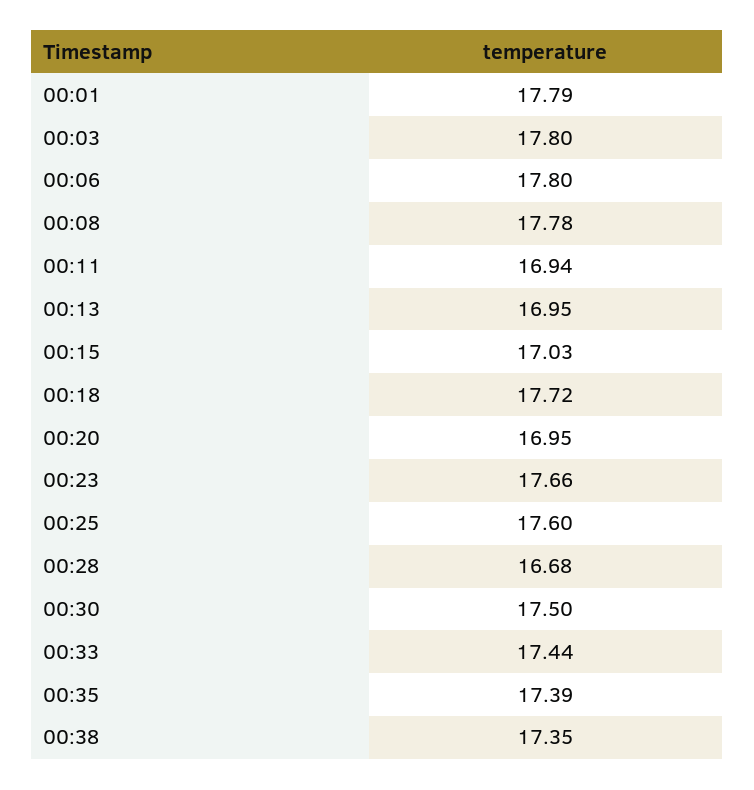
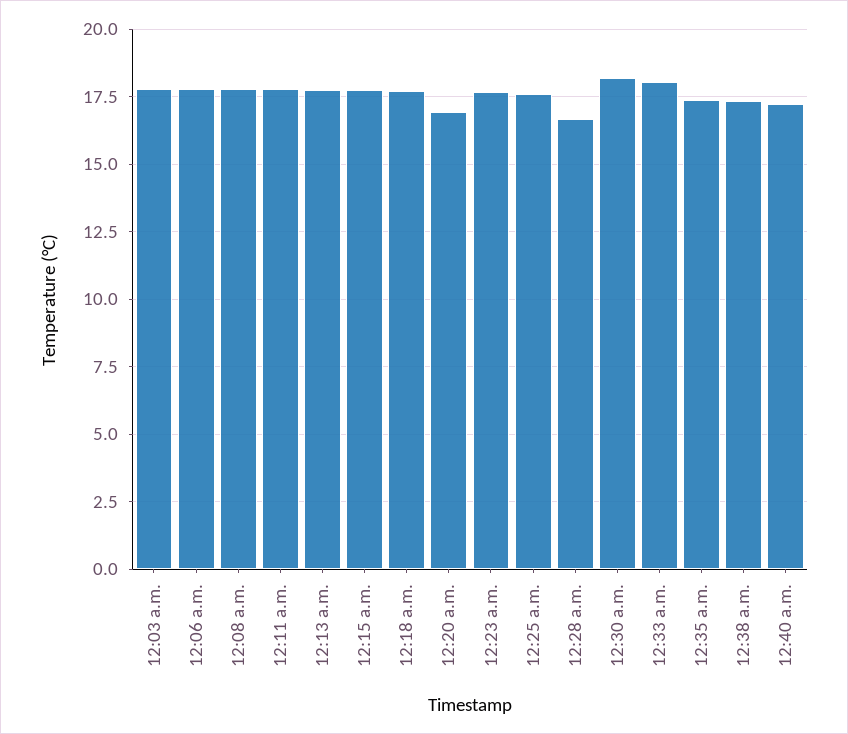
00:01: 17.79 -> none
00:11: 16.94 -> 17.75
00:13: 16.95 -> 17.75
00:15: 17.03 -> 17.75
00:30: 17.5 -> 18.25
00:33: 17.44 -> 18
12:40 a.m.: none -> 17.25

